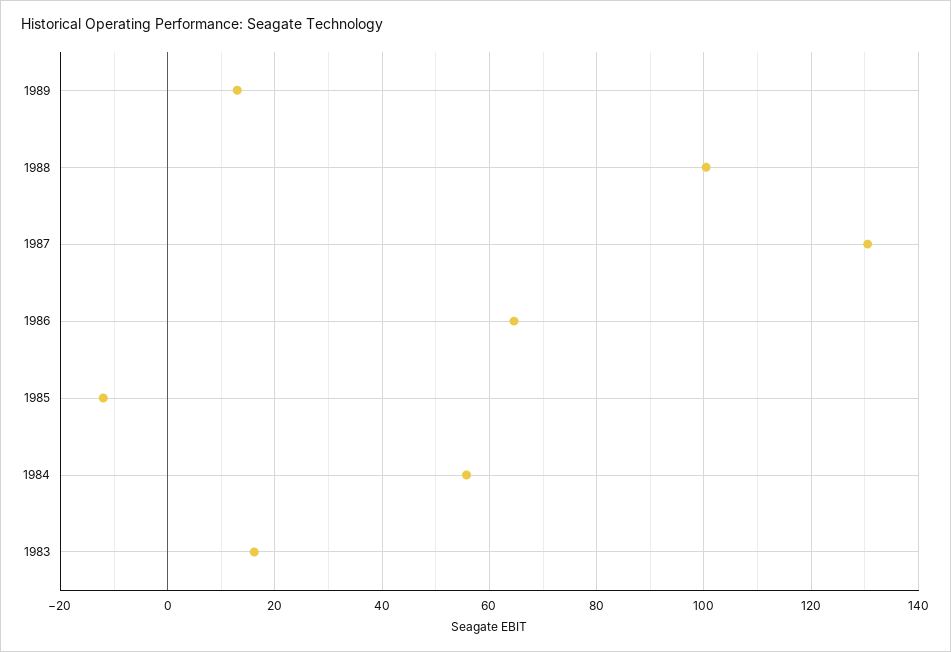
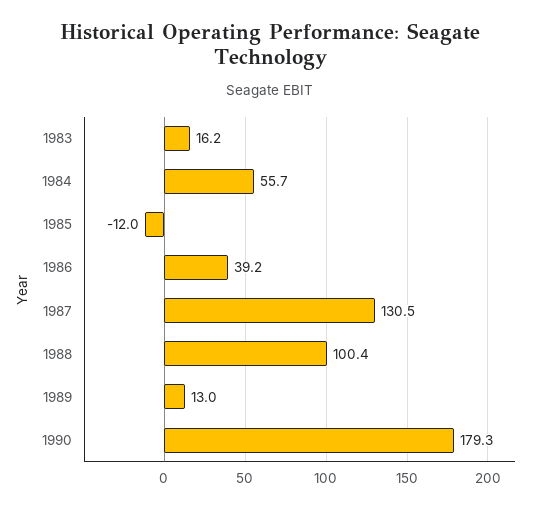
1986: 64 -> 39.2
1990: none -> 179.3

